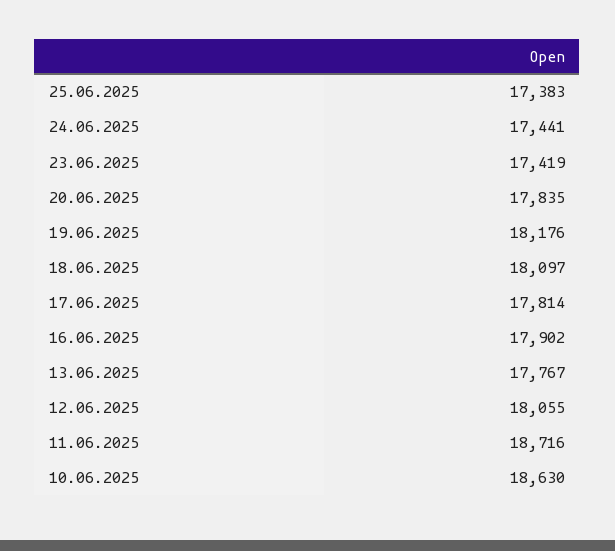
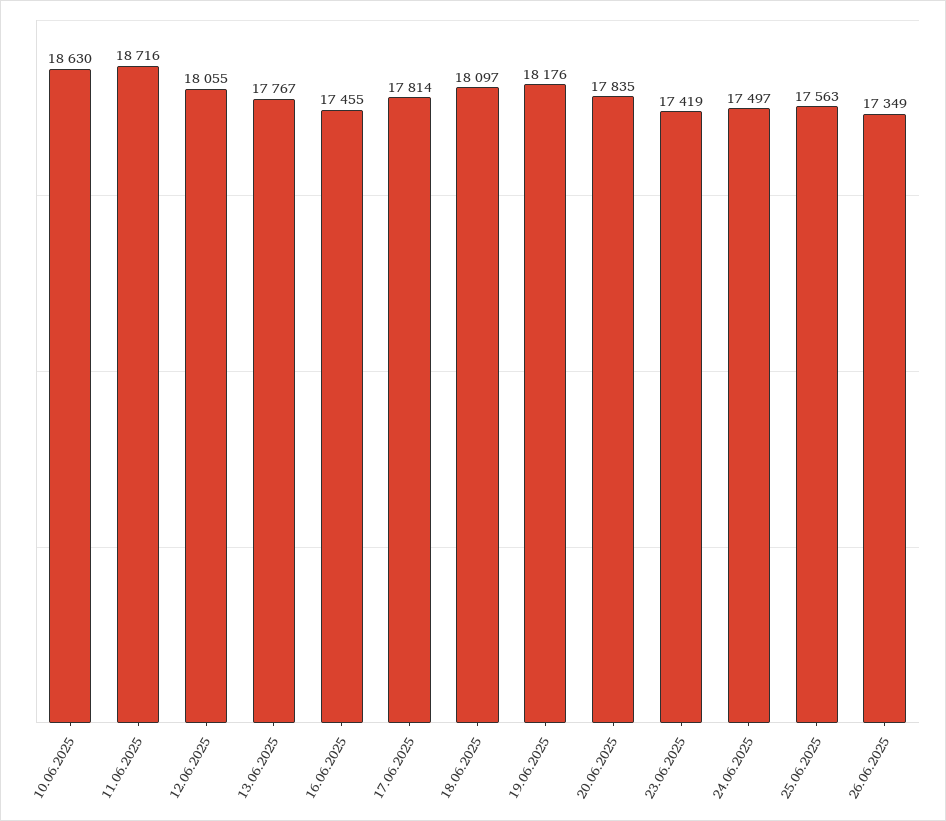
25.06.2025: 17383 -> 17563
24.06.2025: 17441 -> 17497
16.06.2025: 17902 -> 17455
26.06.2025: none -> 17349

